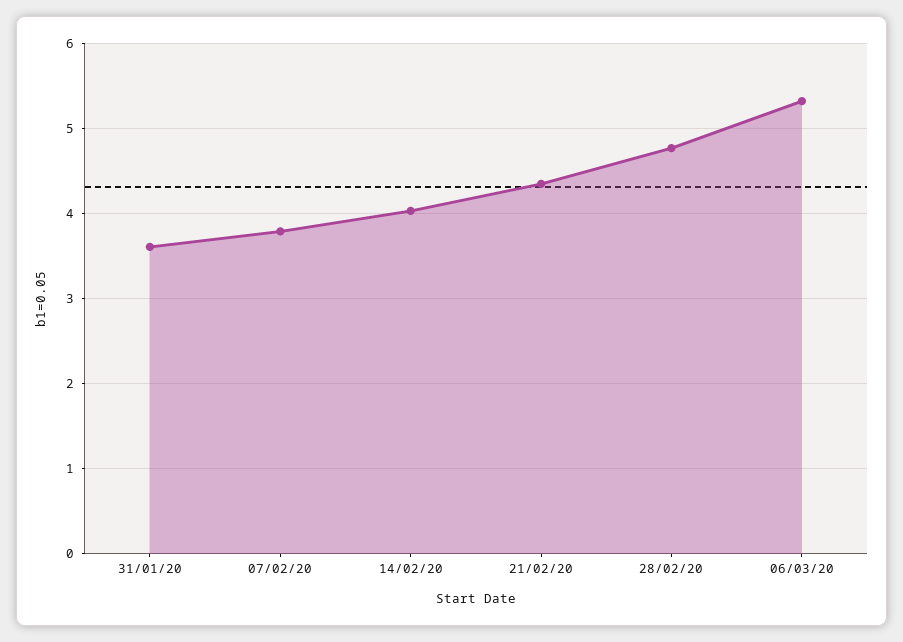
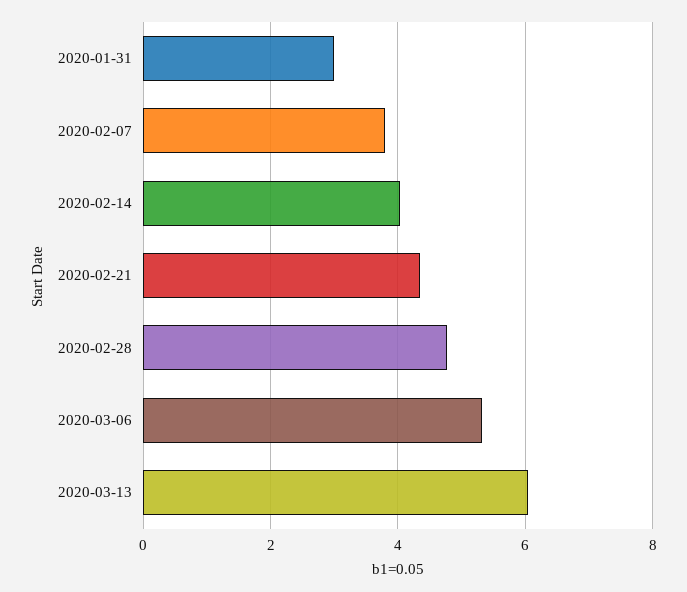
31/01/20: 3.6 -> 3
2020-03-13: none -> 6

